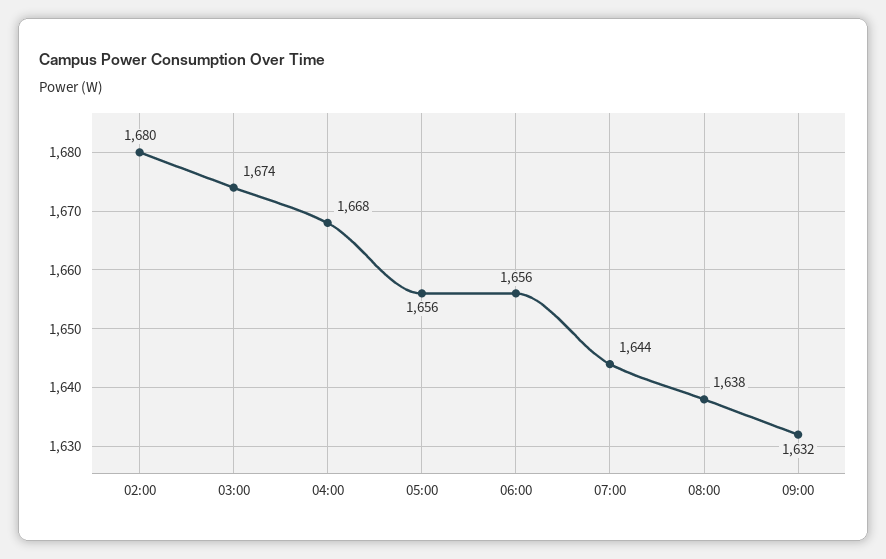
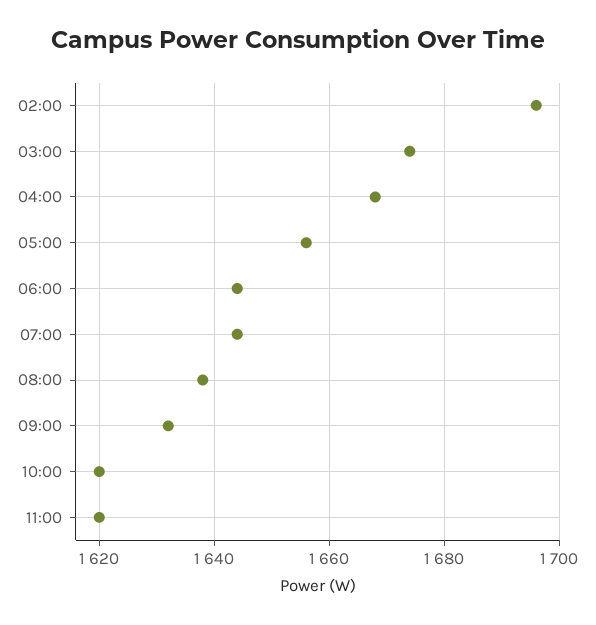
02:00: 1680 -> 1695
06:00: 1656 -> 1645
10:00: none -> 1620
11:00: none -> 1620

